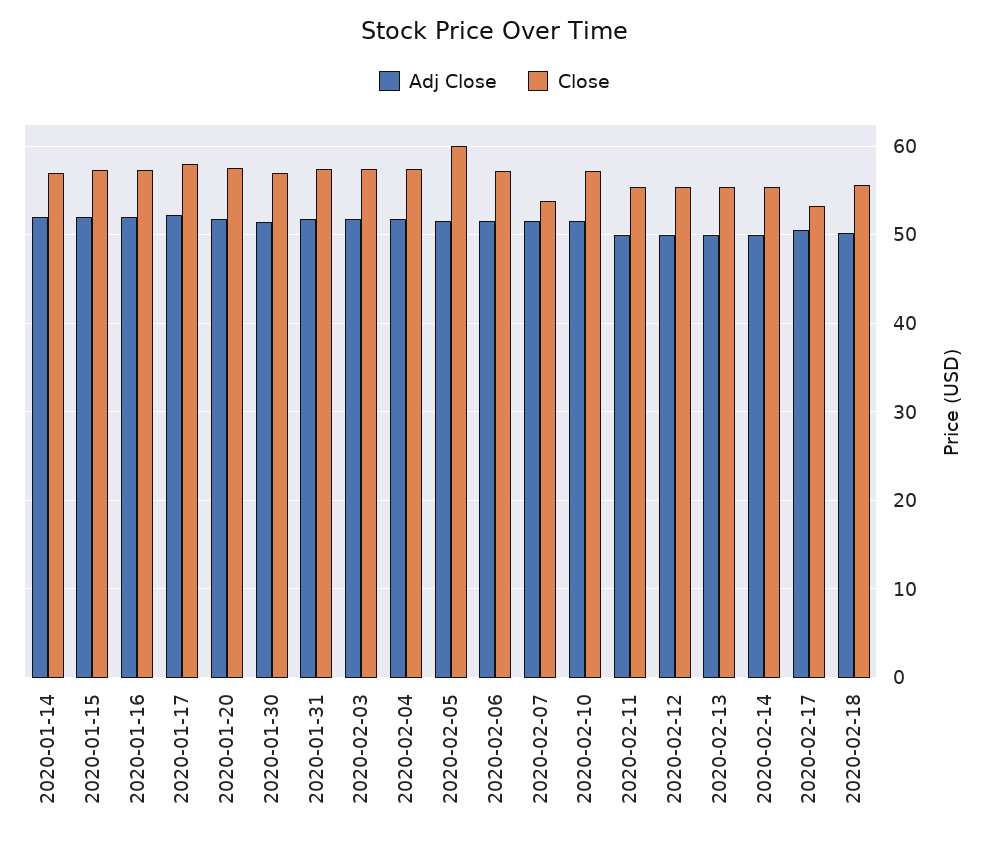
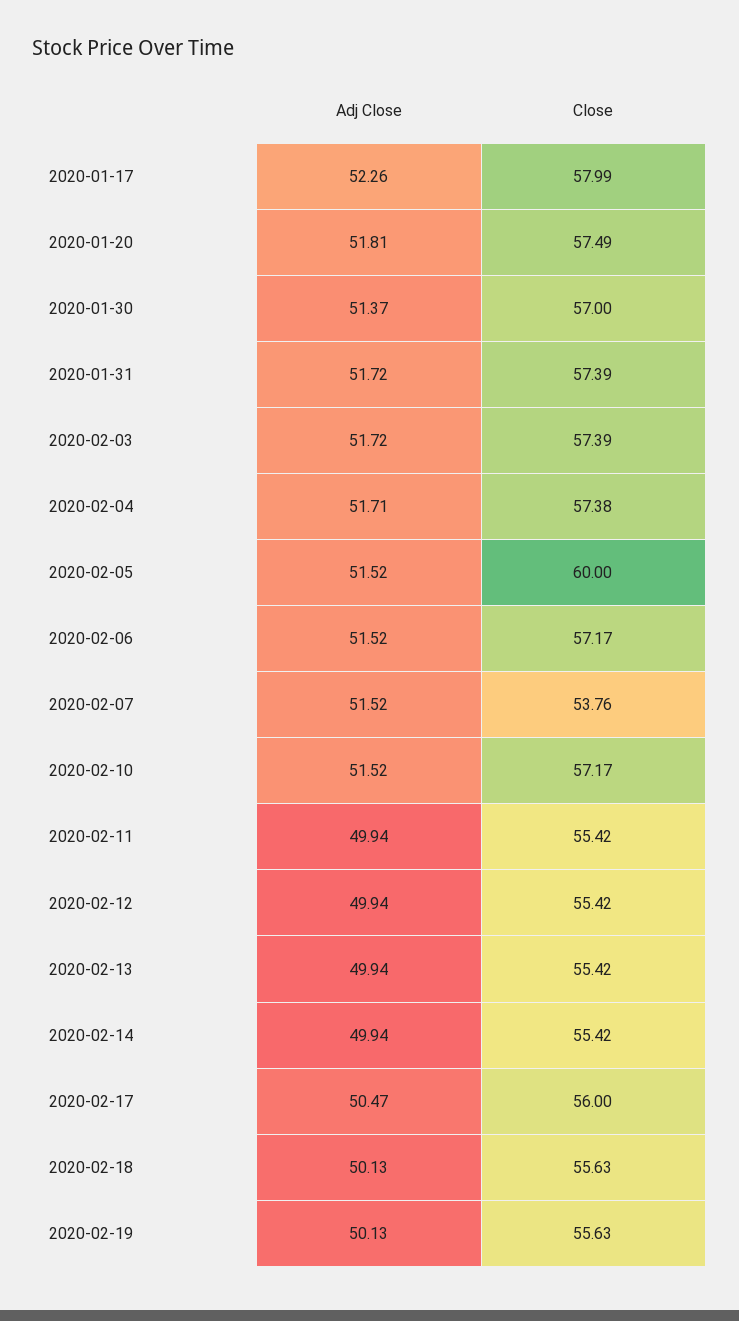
Adj Close, 2020-01-14: 52 -> none
Close, 2020-01-14: 57 -> none
Adj Close, 2020-01-15: 52 -> none
Close, 2020-01-15: 57 -> none
Adj Close, 2020-01-16: 52 -> none
Close, 2020-01-16: 57 -> none
Close, 2020-02-17: 53 -> 56
Adj Close, 2020-02-19: none -> 50.13
Close, 2020-02-19: none -> 55.63

